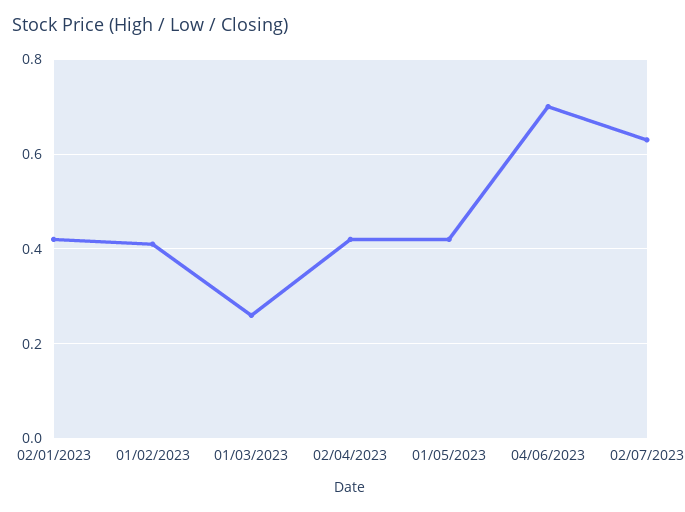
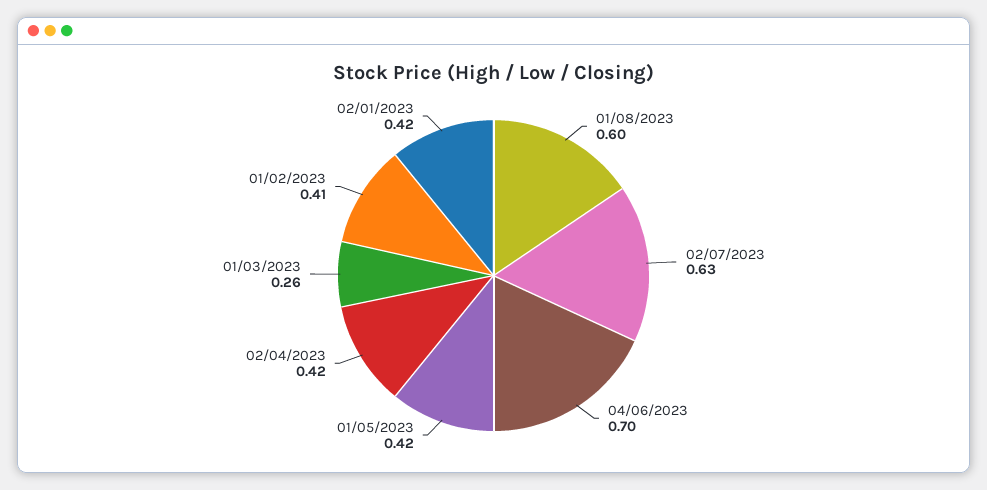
01/08/2023: none -> 0.6

